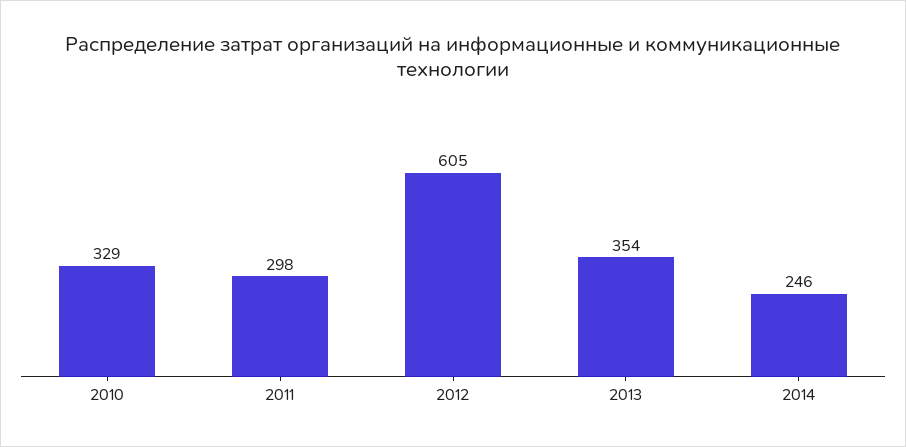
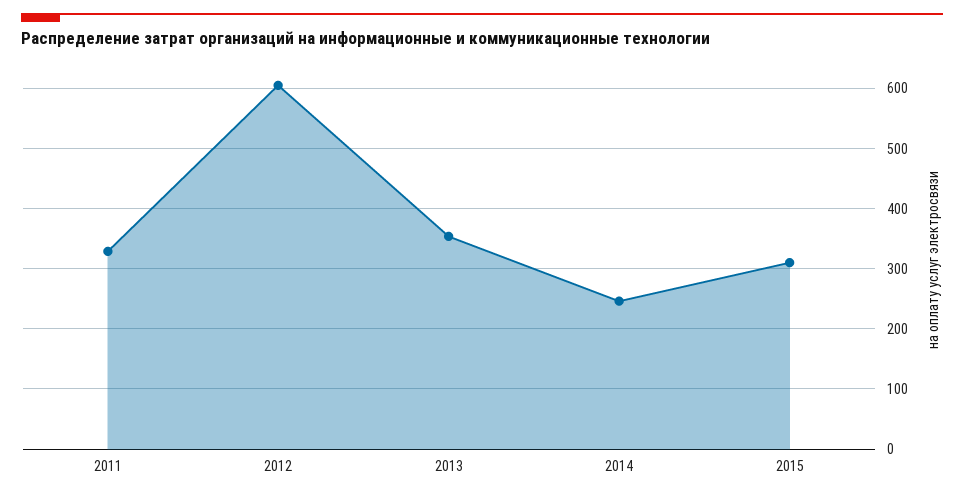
2010: 329 -> none
2011: 298 -> 330
2015: none -> 310

